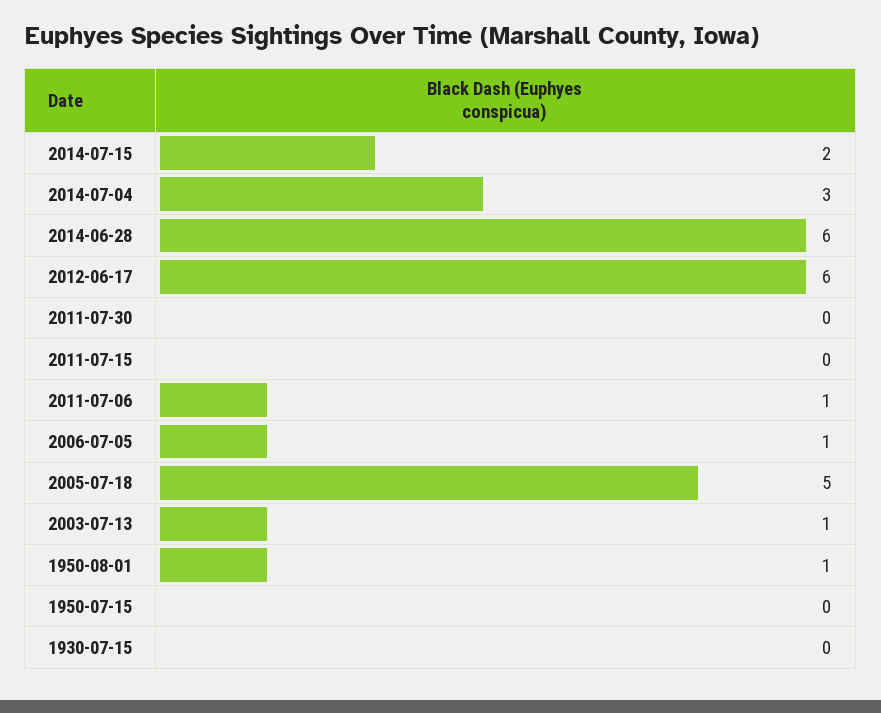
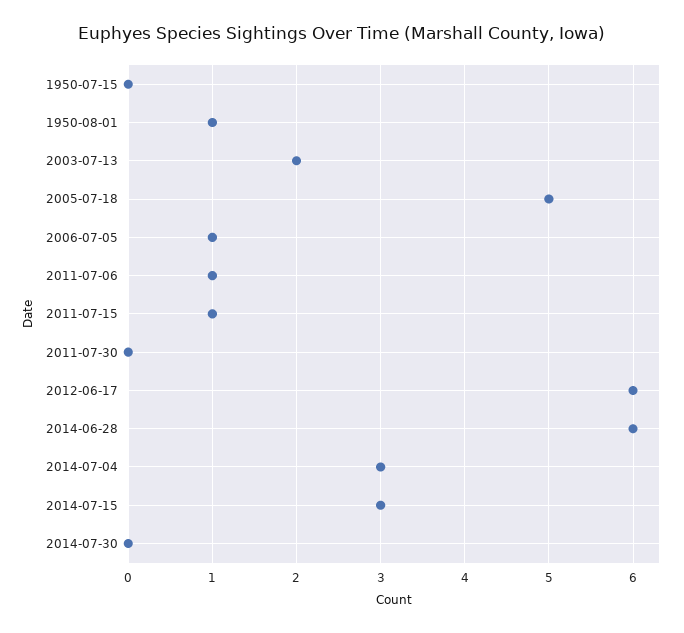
2014-07-15: 2 -> 3
2011-07-15: 0 -> 1
2003-07-13: 1 -> 2
1930-07-15: 0 -> none
2014-07-30: none -> 0

